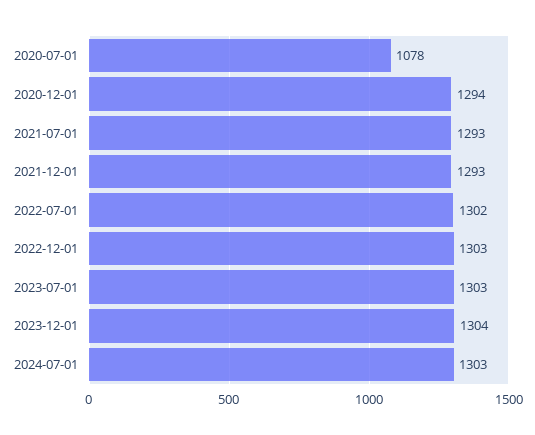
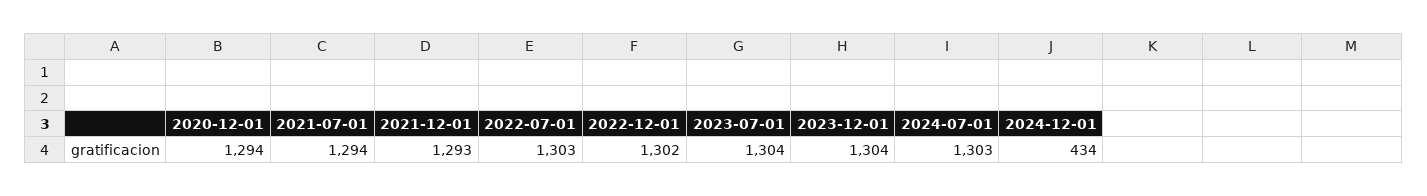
2020-07-01: 1078 -> none
2021-07-01: 1293 -> 1294
2022-07-01: 1302 -> 1303
2022-12-01: 1303 -> 1302
2023-07-01: 1303 -> 1304
2024-12-01: none -> 434

